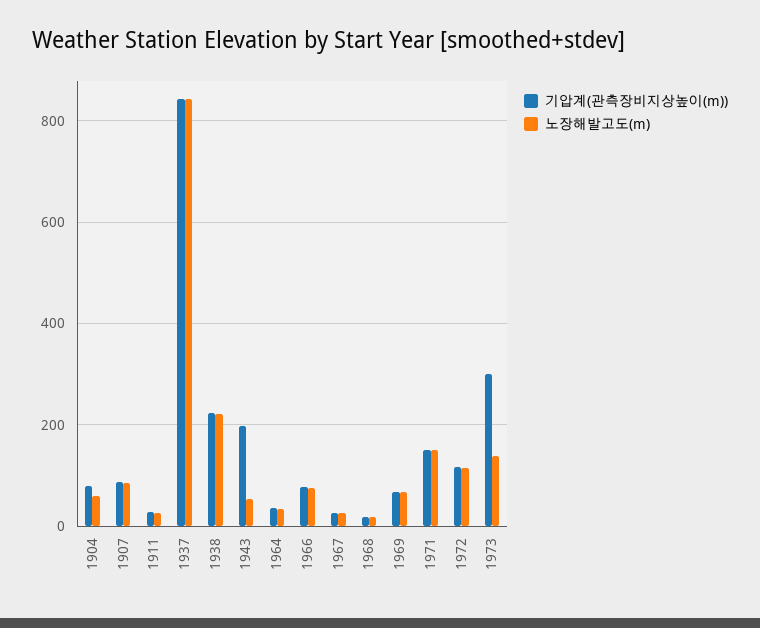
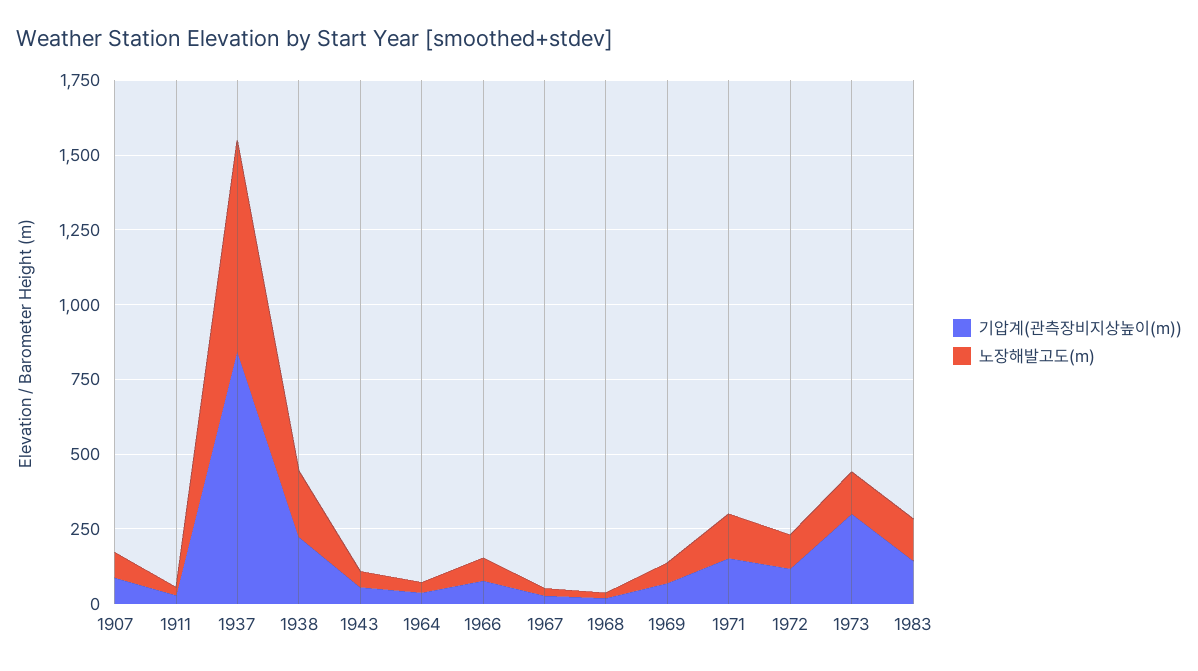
기압계(관측장비지상높이(m)), 1904: 80 -> none
노장해발고도(m), 1904: 60 -> none
노장해발고도(m), 1937: 840 -> 700
기압계(관측장비지상높이(m)), 1943: 200 -> 50
기압계(관측장비지상높이(m)), 1983: none -> 150
노장해발고도(m), 1983: none -> 150

